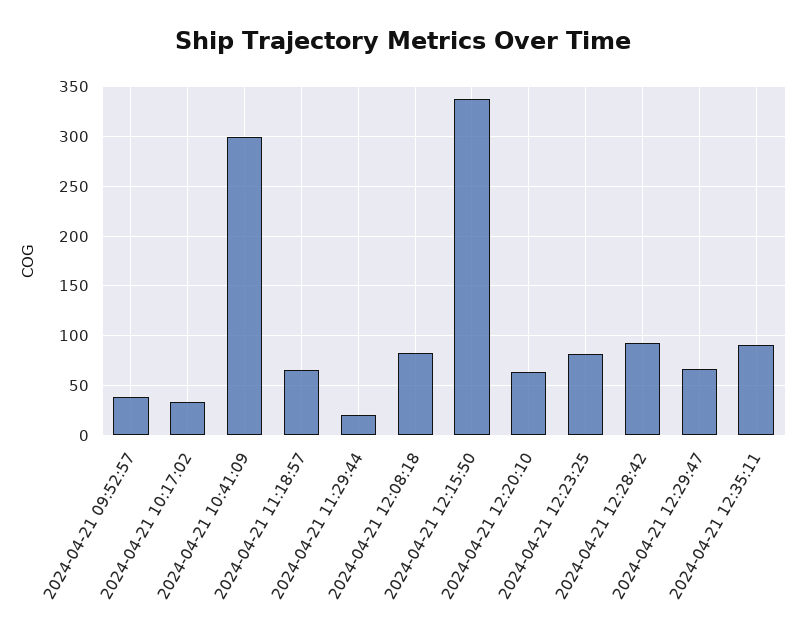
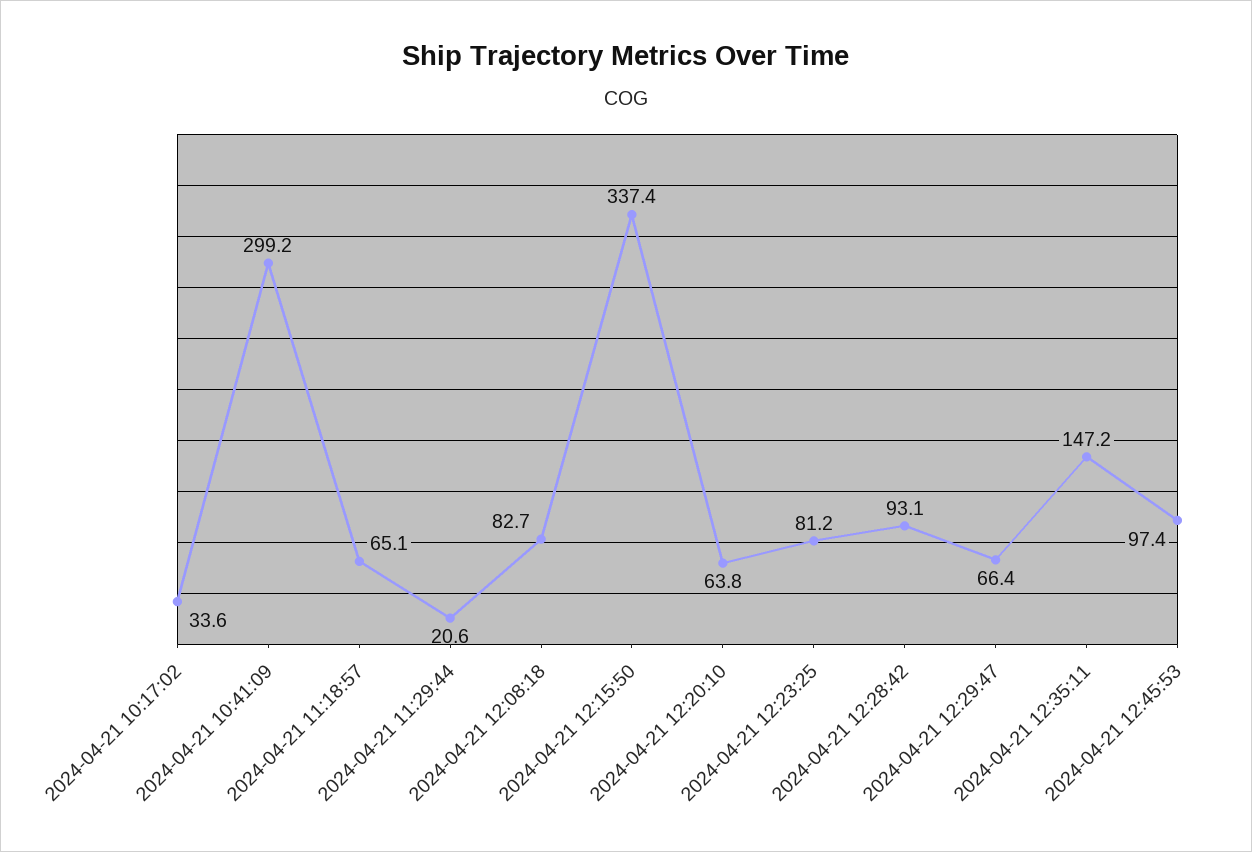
2024-04-21 09:52:57: 40 -> none
2024-04-21 12:35:11: 90 -> 147.2
2024-04-21 12:45:53: none -> 97.4

